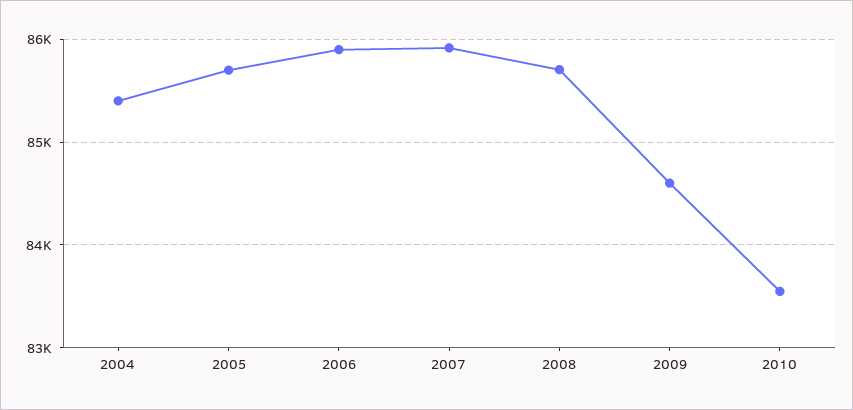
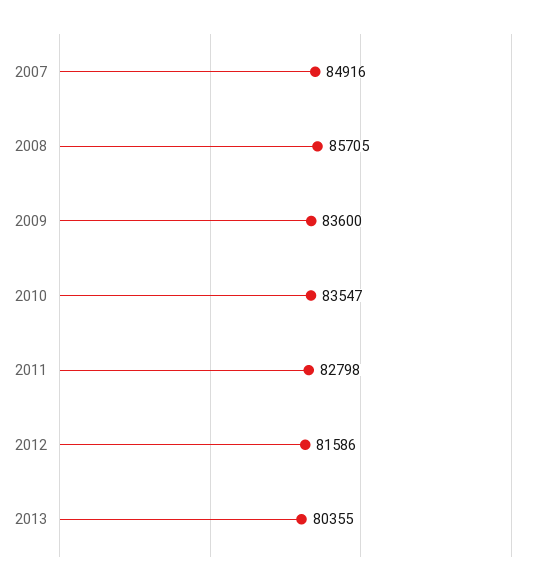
2004: 85400 -> none
2005: 85700 -> none
2006: 85900 -> none
2007: 85900 -> 84916
2009: 84600 -> 83600
2011: none -> 82798
2012: none -> 81586
2013: none -> 80355

